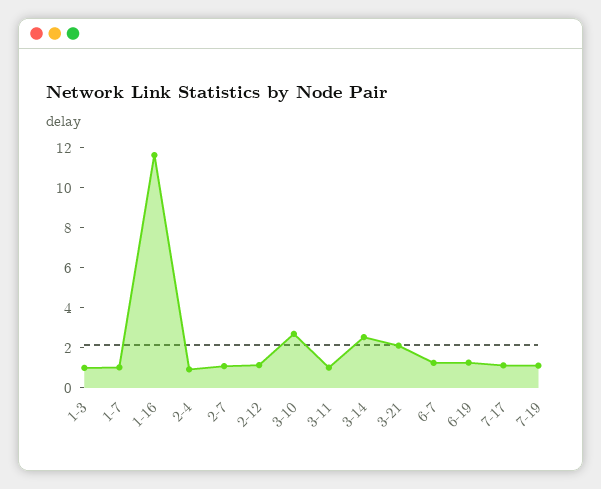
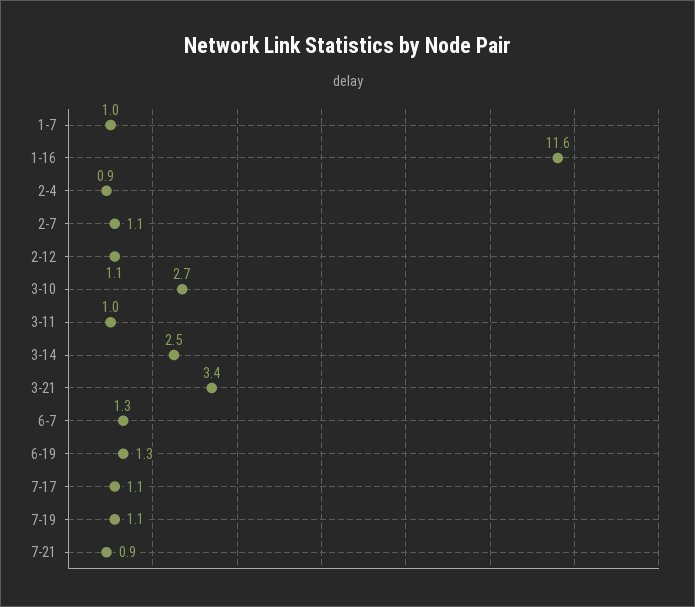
1-3: 1 -> none
3-21: 2 -> 3.4
7-21: none -> 0.9

